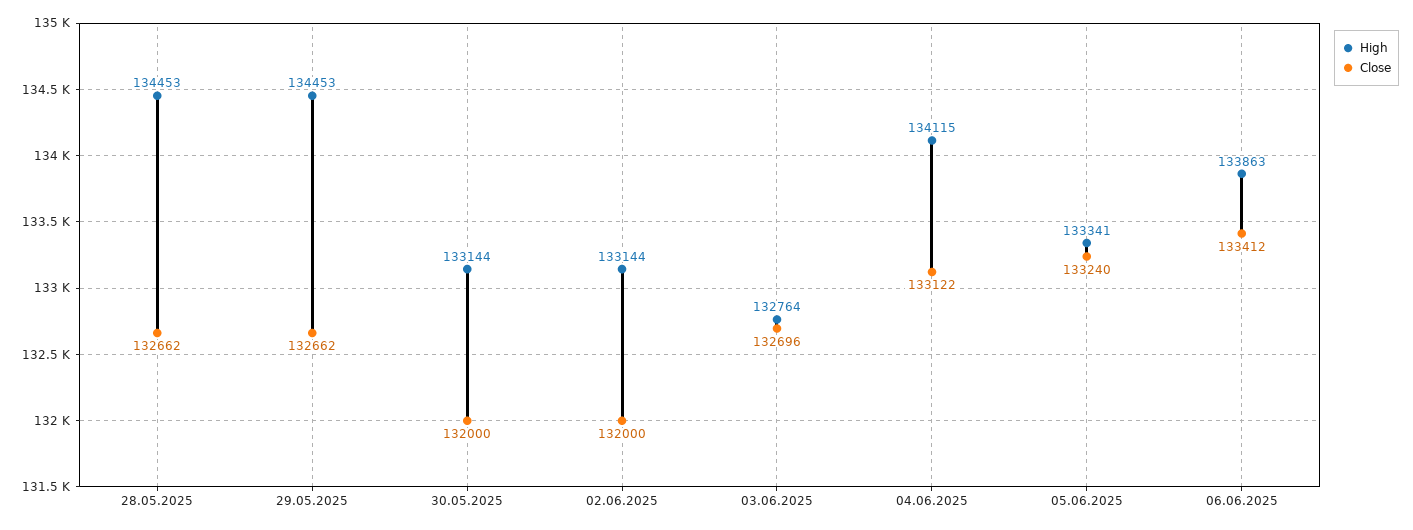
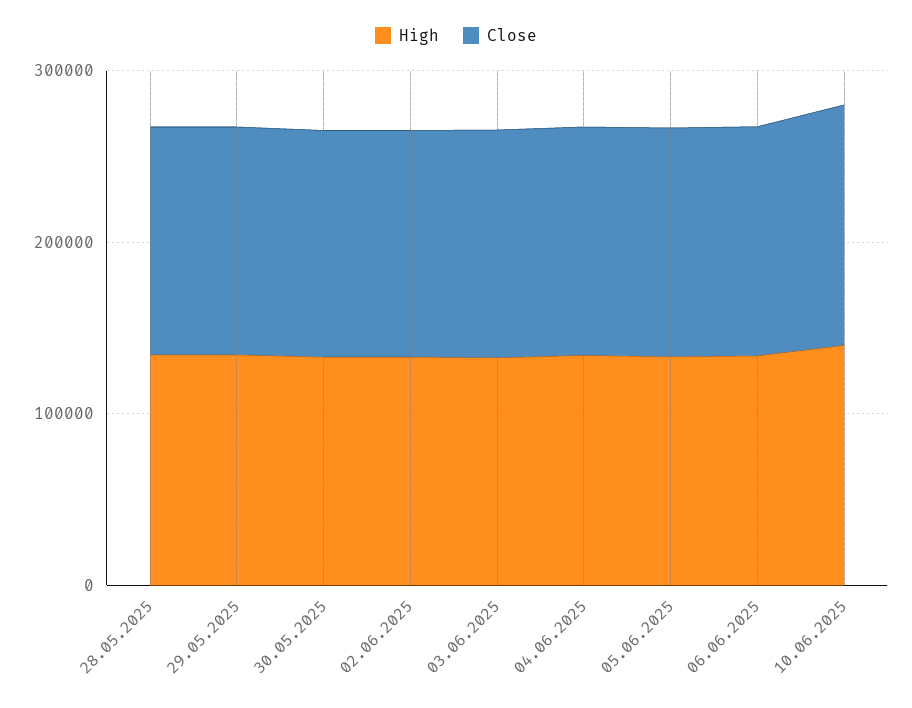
High, 10.06.2025: none -> 140000
Close, 10.06.2025: none -> 140000

